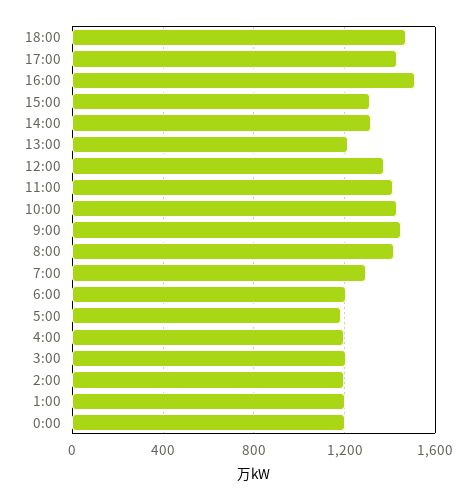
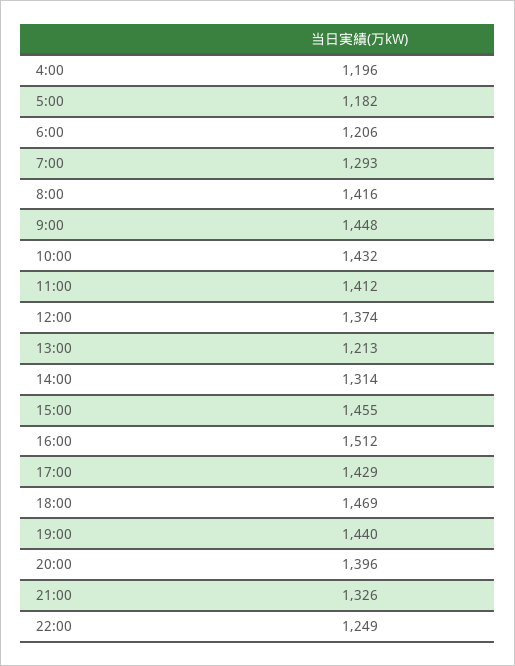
15:00: 1300 -> 1455
3:00: 1200 -> none
2:00: 1200 -> none
1:00: 1200 -> none
0:00: 1200 -> none
19:00: none -> 1440
20:00: none -> 1396
21:00: none -> 1326
22:00: none -> 1249

